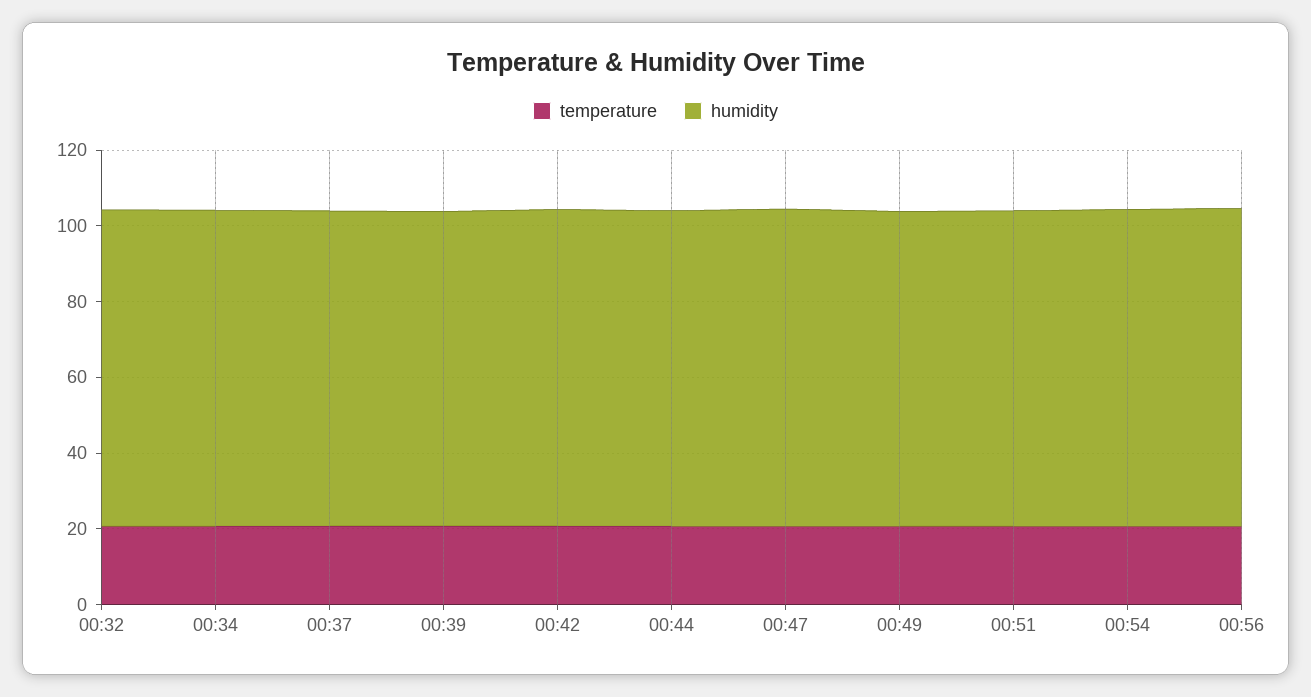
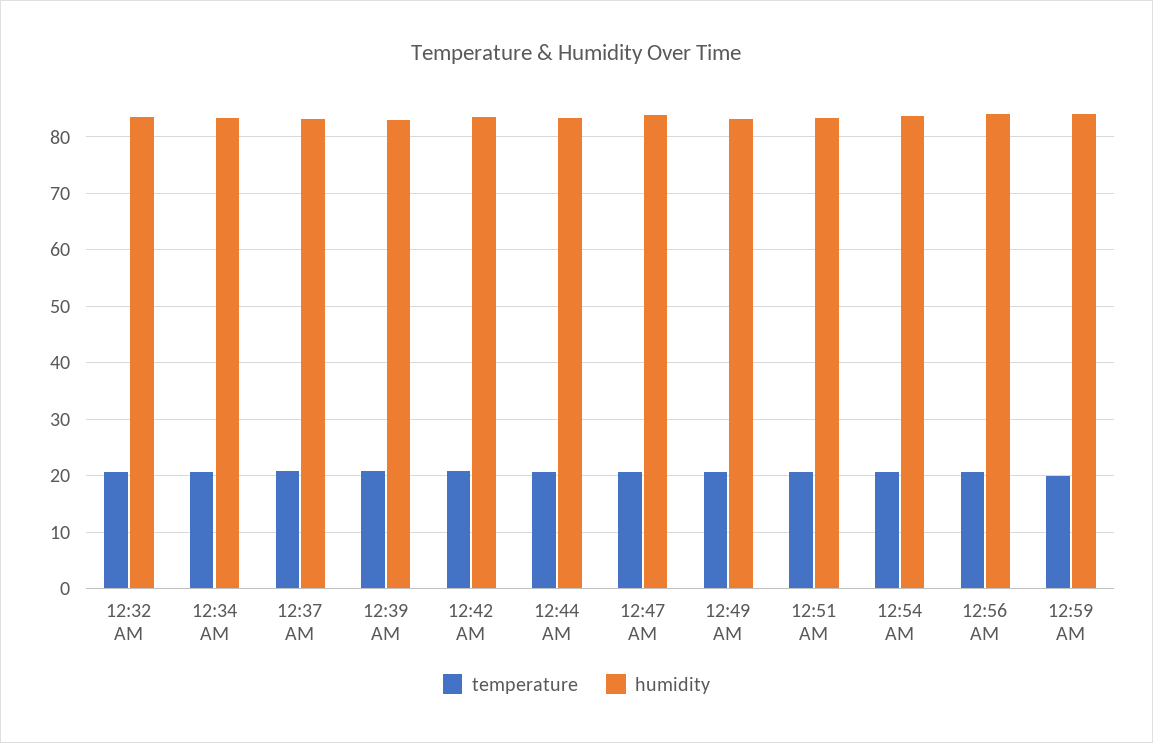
temperature, 12:59 AM: none -> 20
humidity, 12:59 AM: none -> 84

